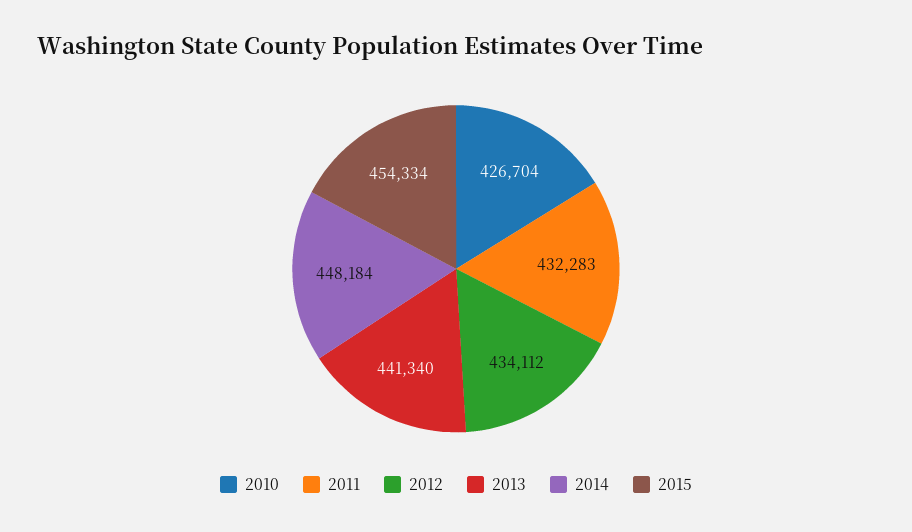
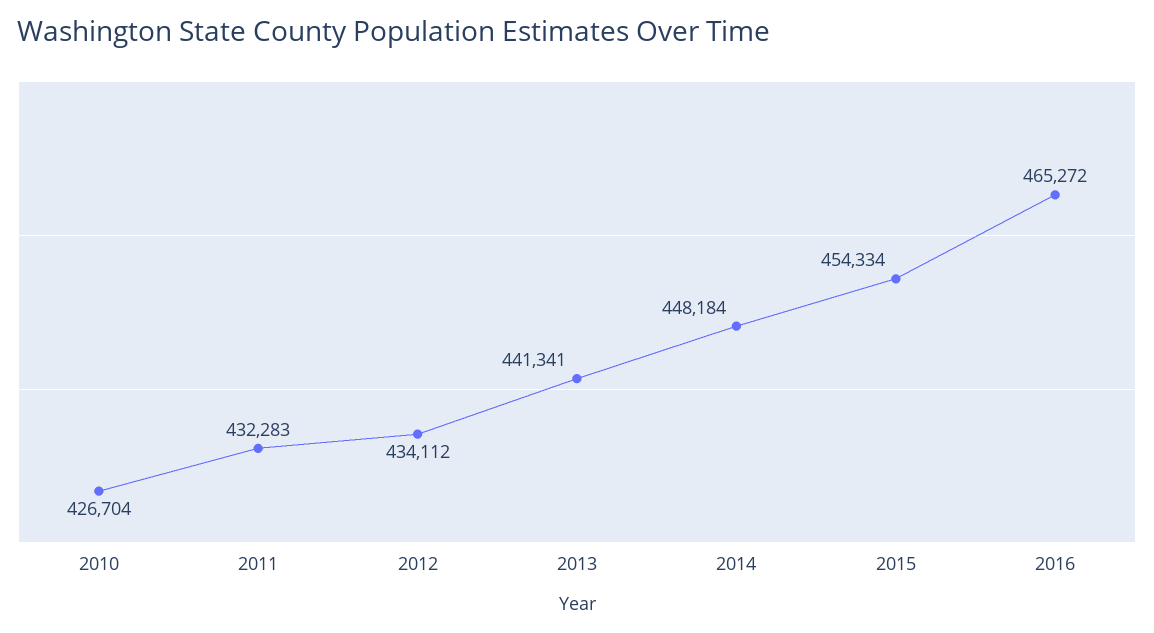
2013: 441340 -> 441341
2016: none -> 465272

